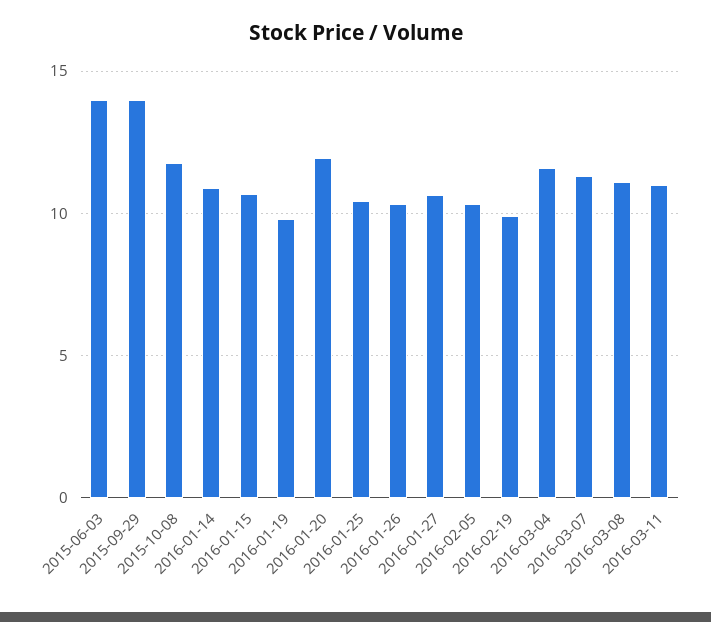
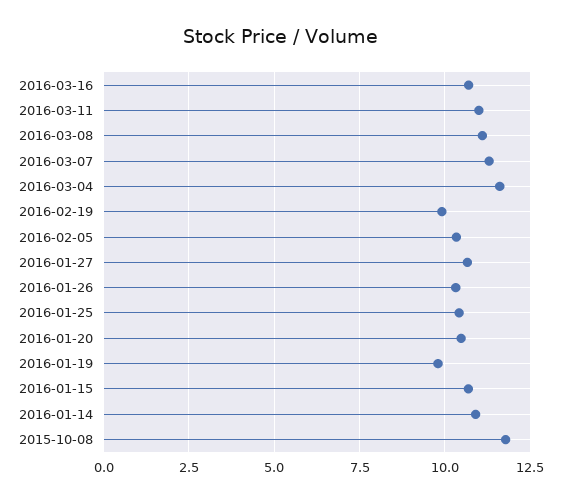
2015-06-03: 14 -> none
2015-09-29: 14 -> none
2016-01-20: 12 -> 10.5
2016-03-16: none -> 10.75

